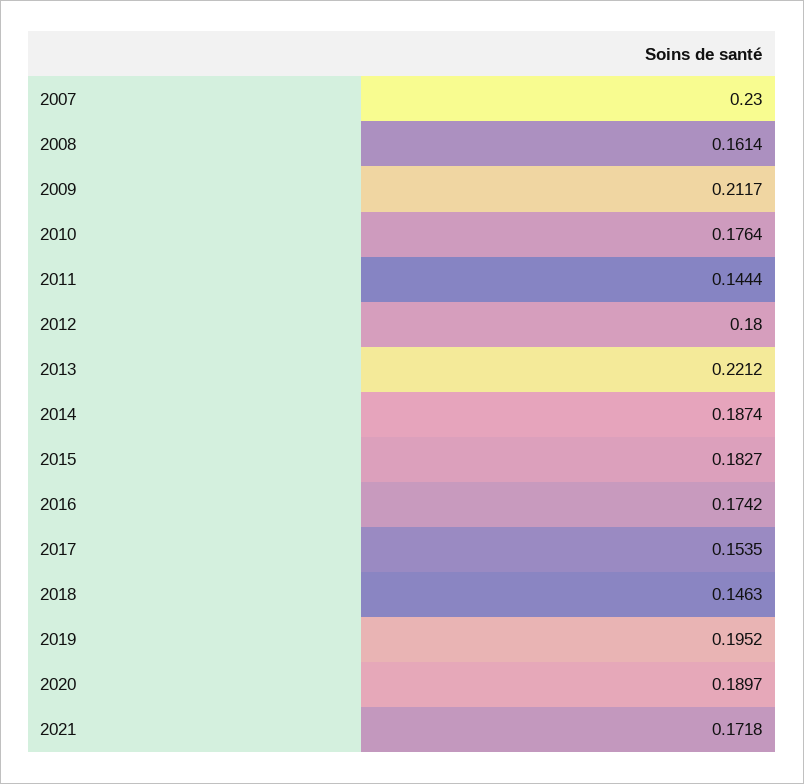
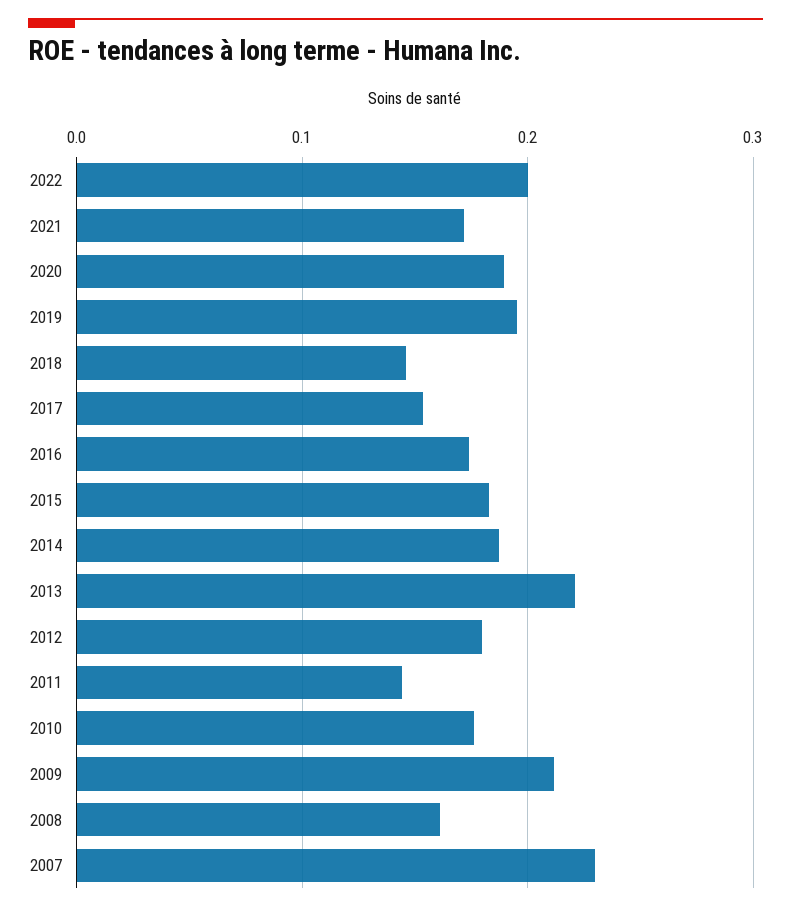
2022: none -> 0.2

